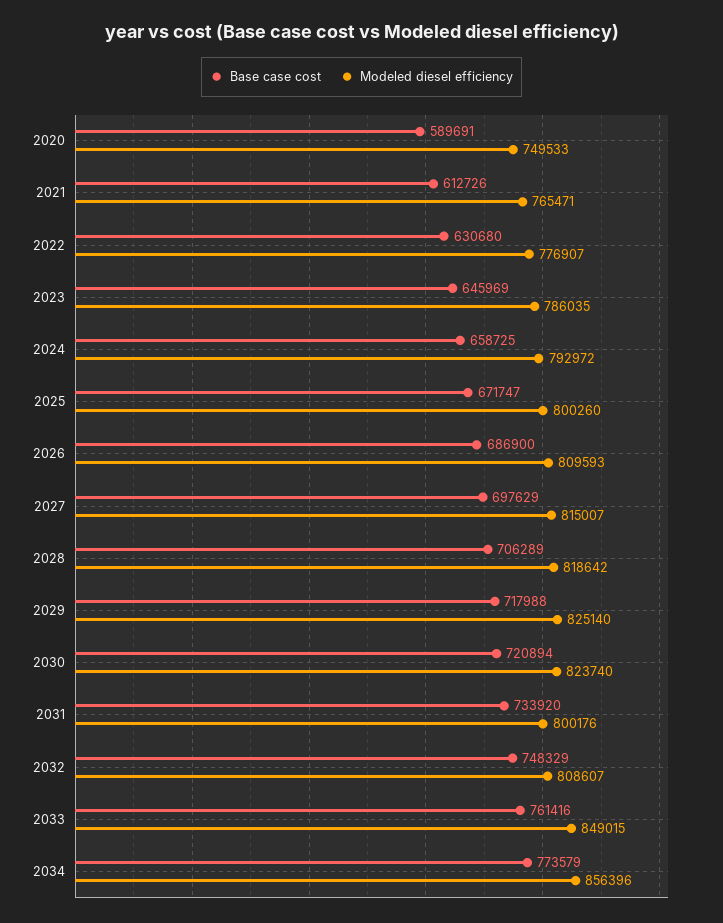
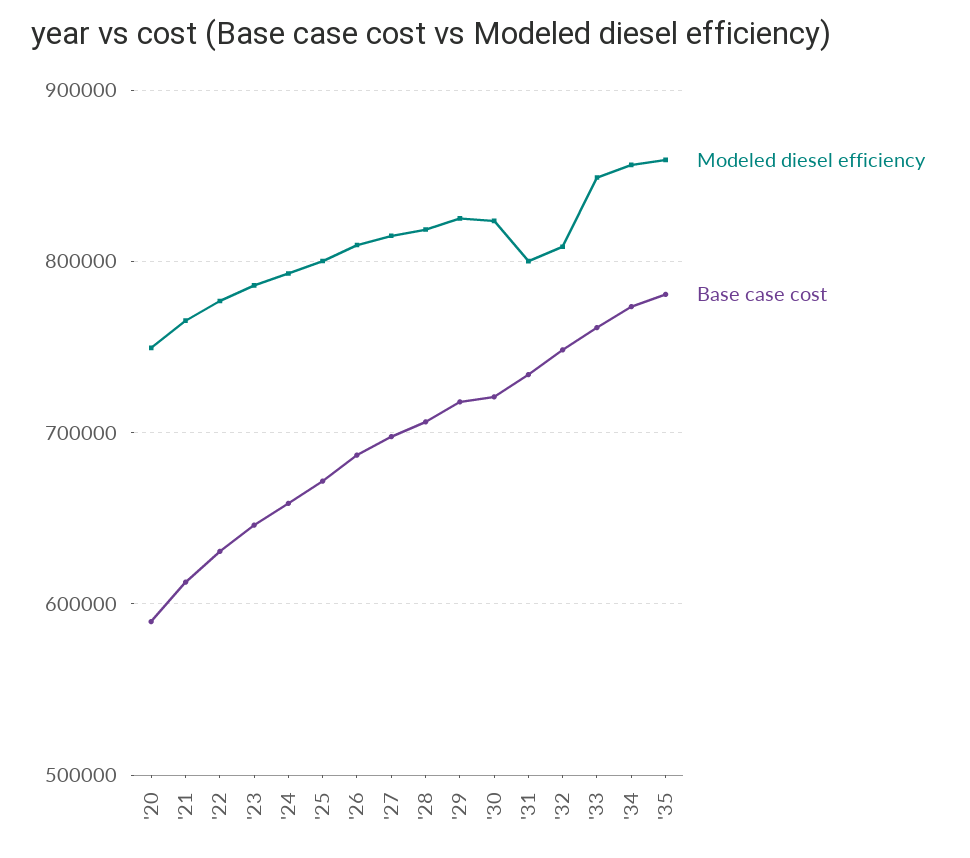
Modeled diesel efficiency, '35: none -> 860000
Base case cost, '35: none -> 780000

